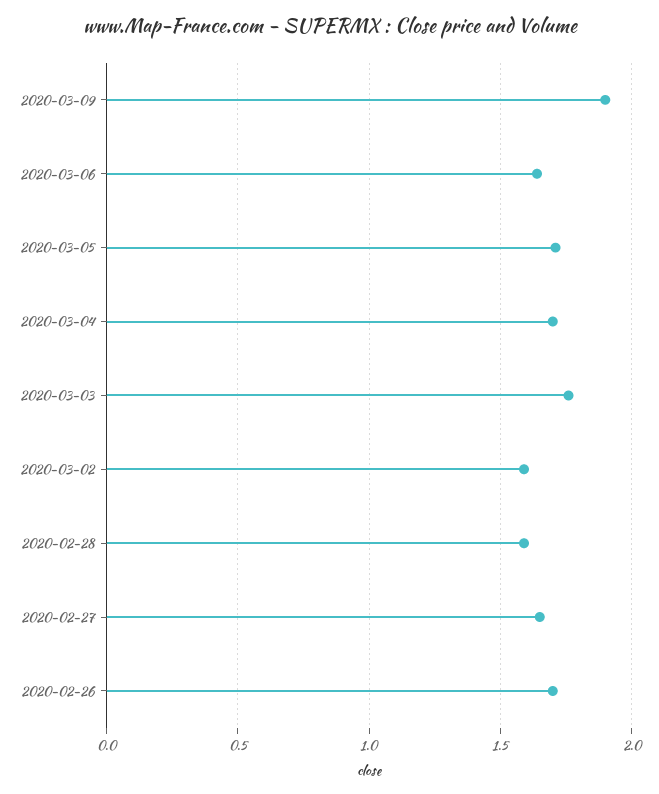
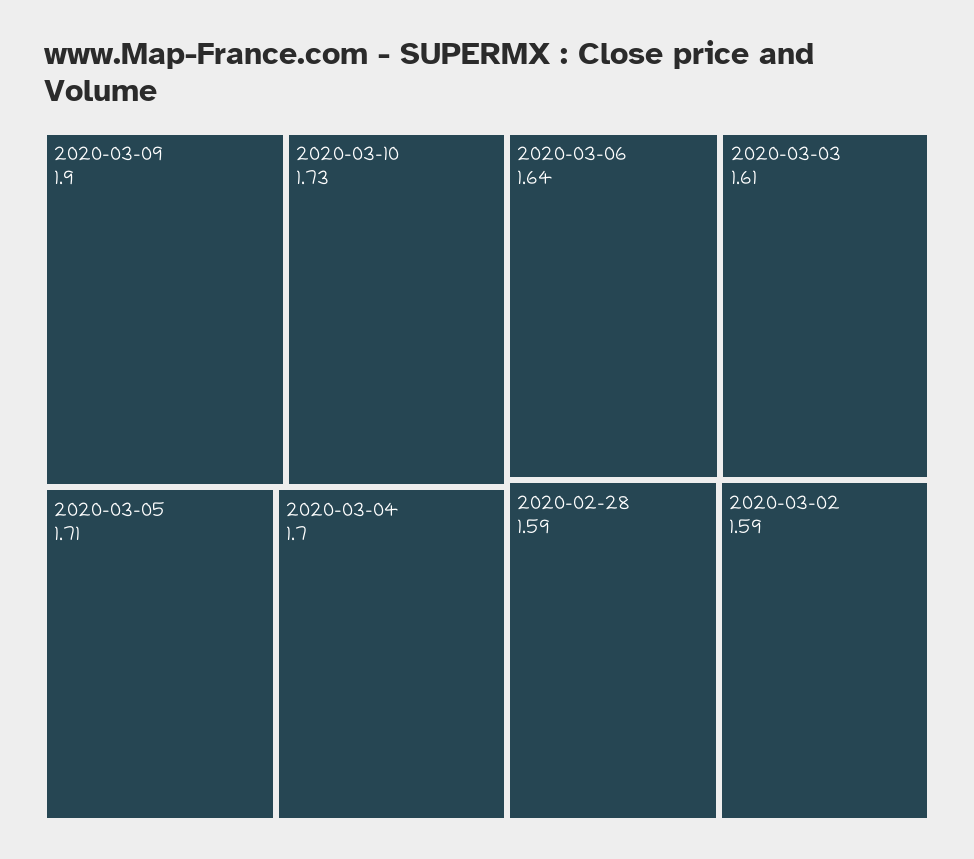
2020-03-03: 1.75 -> 1.61
2020-02-27: 1.65 -> none
2020-02-26: 1.7 -> none
2020-03-10: none -> 1.73

